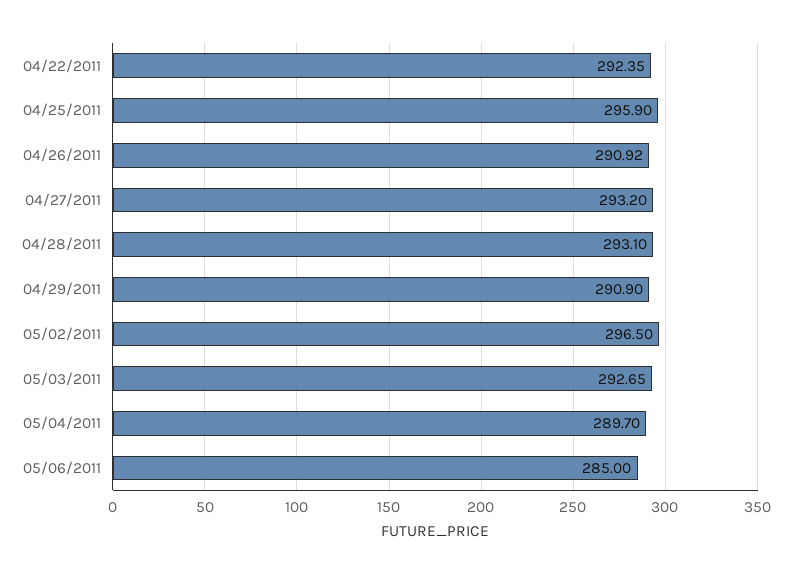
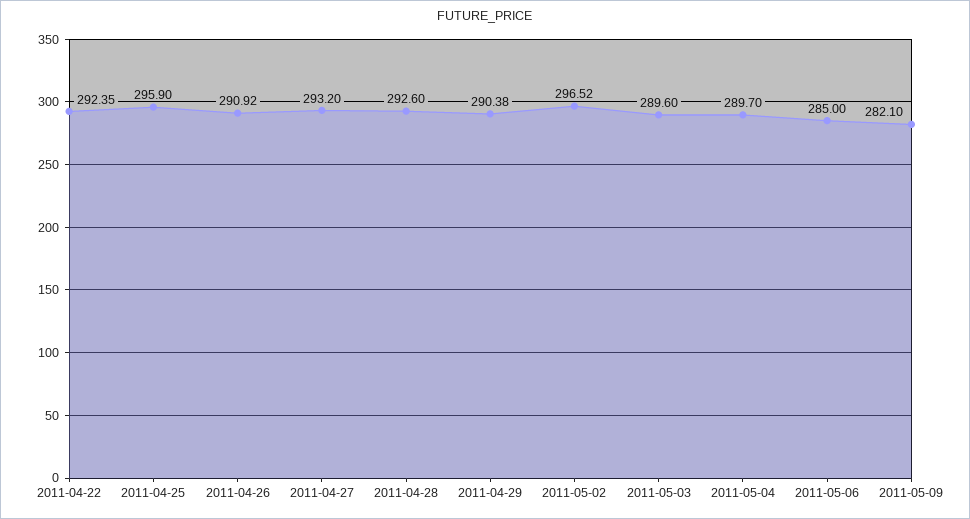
04/28/2011: 293.1 -> 292.6
04/29/2011: 290.9 -> 290.38
05/02/2011: 296.5 -> 296.52
05/03/2011: 292.65 -> 289.6
2011-05-09: none -> 282.1

